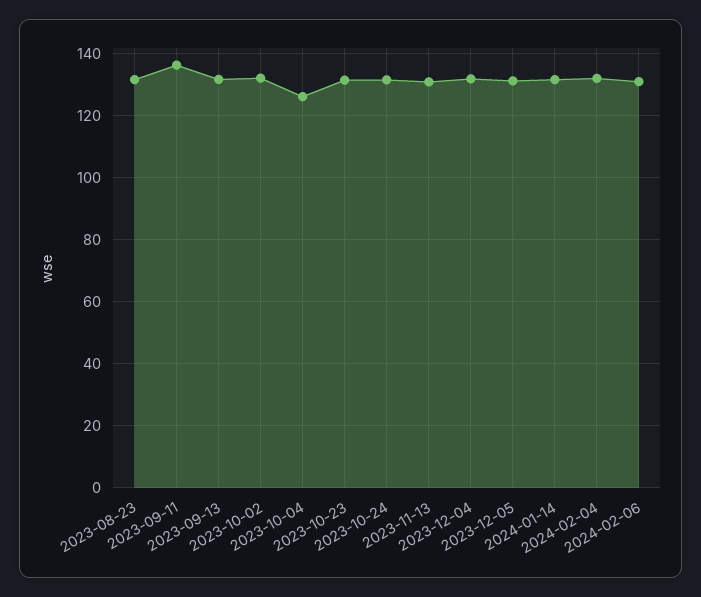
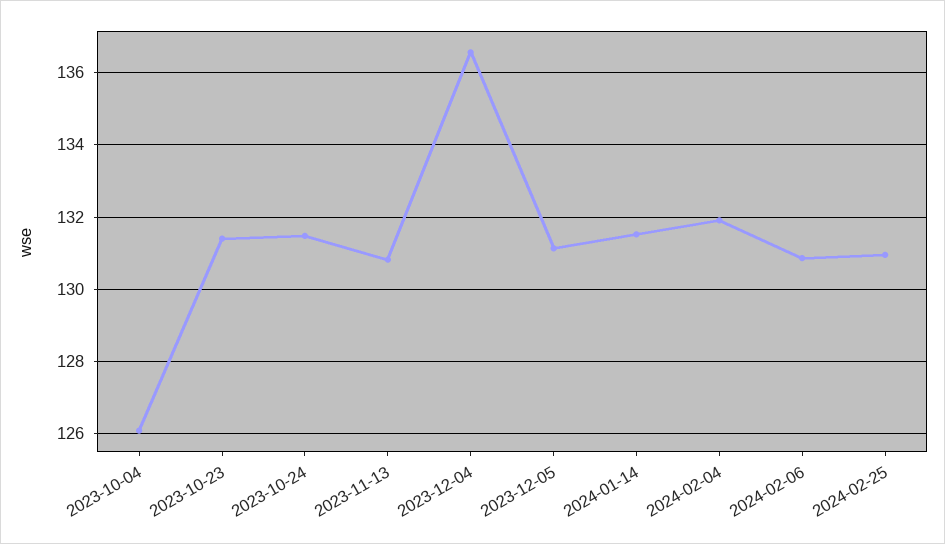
2023-08-23: 132 -> none
2023-09-11: 136 -> none
2023-09-13: 132 -> none
2023-10-02: 132 -> none
2023-12-04: 132 -> 136.6
2024-02-25: none -> 131

